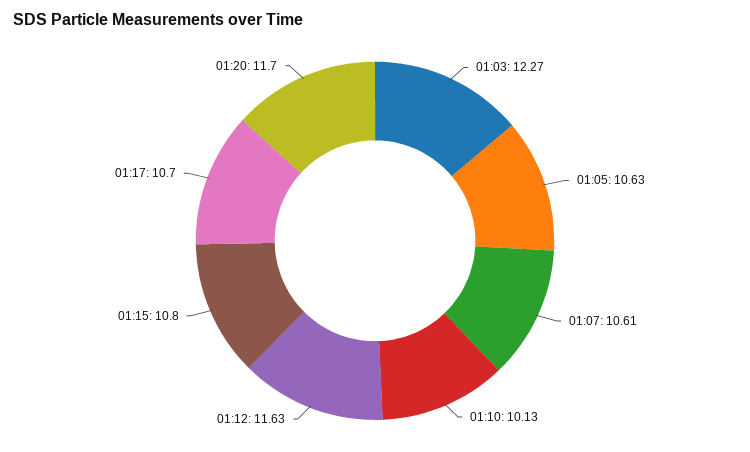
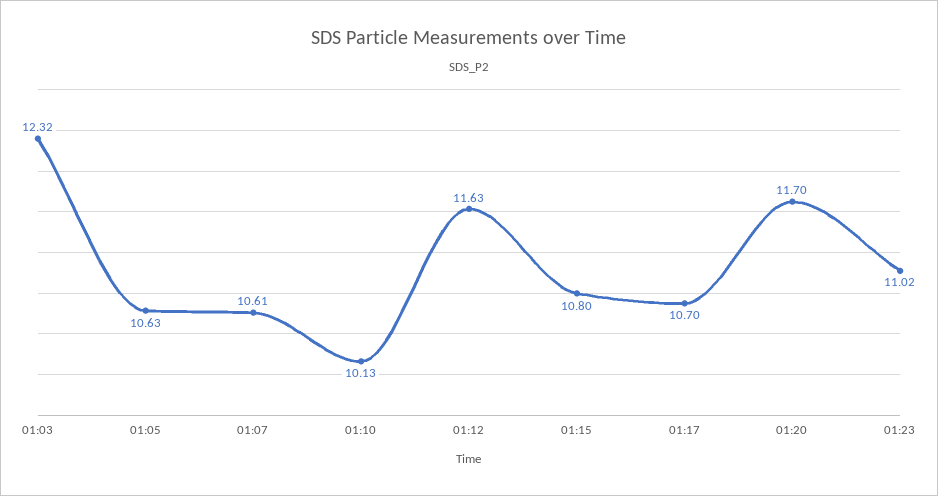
01:03: 12.27 -> 12.32
01:23: none -> 11.02

